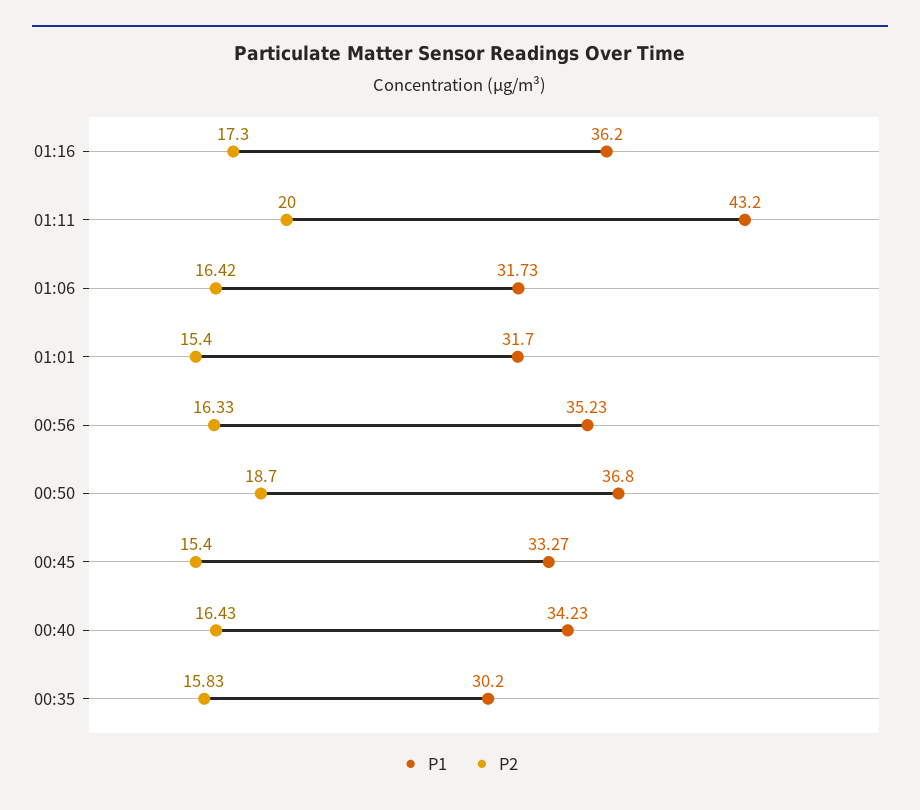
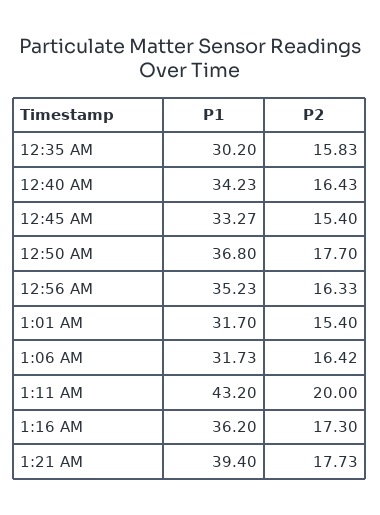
P2, 00:50: 18.7 -> 17.7
P1, 1:21 AM: none -> 39.4
P2, 1:21 AM: none -> 17.73

